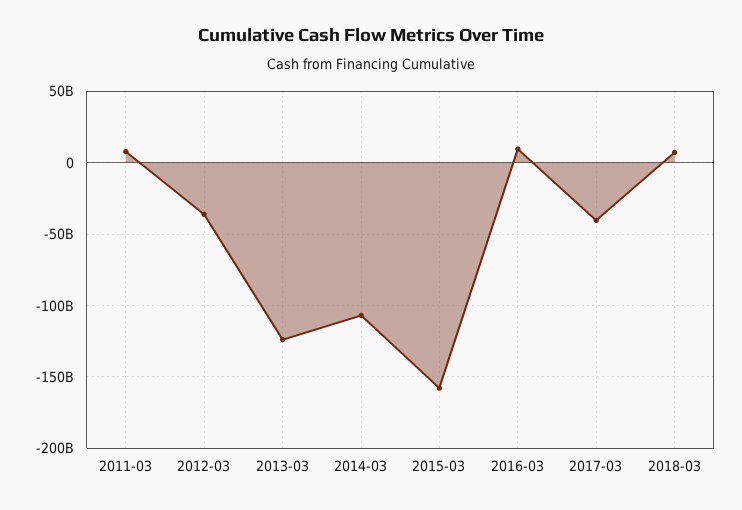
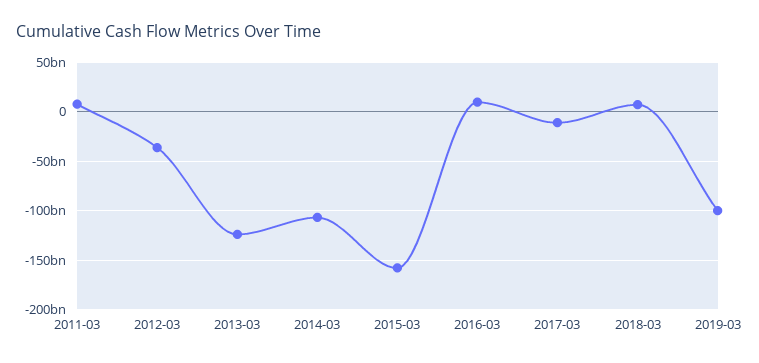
2017-03: -40000000000 -> -10000000000
2019-03: none -> -100000000000

